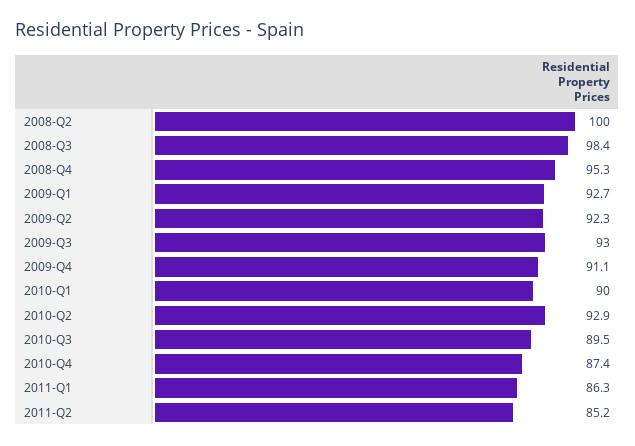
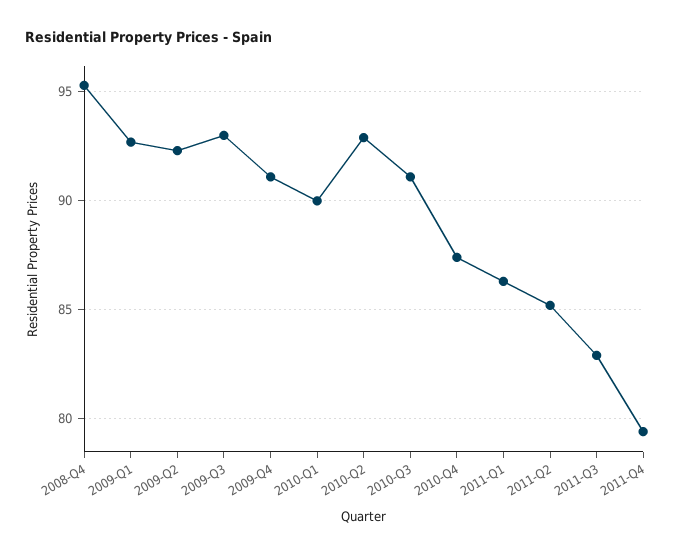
2008-Q2: 100 -> none
2008-Q3: 98.4 -> none
2010-Q3: 89.5 -> 91
2011-Q3: none -> 83
2011-Q4: none -> 79.5

